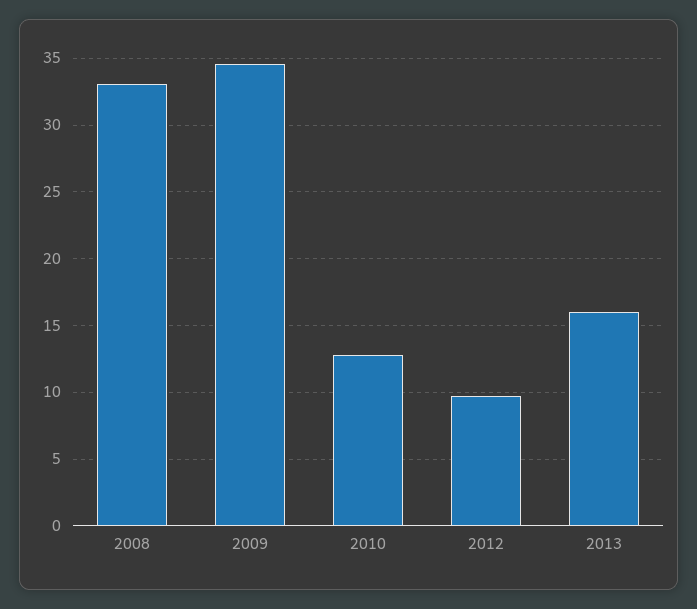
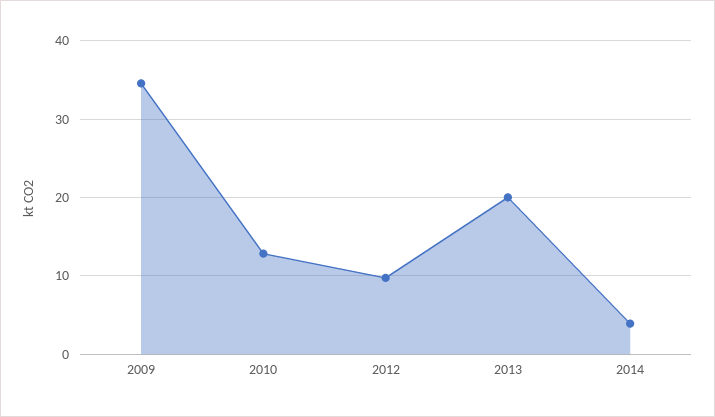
2008: 33 -> none
2013: 16 -> 20
2014: none -> 4

